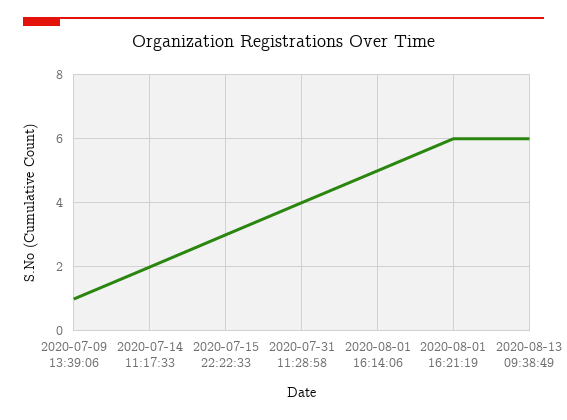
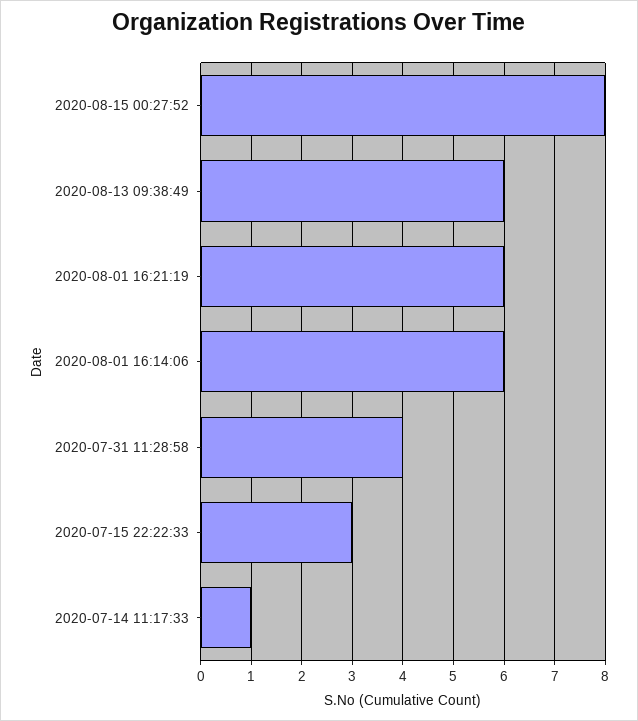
2020-07-09 13:39:06: 1 -> none
2020-07-14 11:17:33: 2 -> 1
2020-08-01 16:14:06: 5 -> 6
2020-08-15 00:27:52: none -> 8

